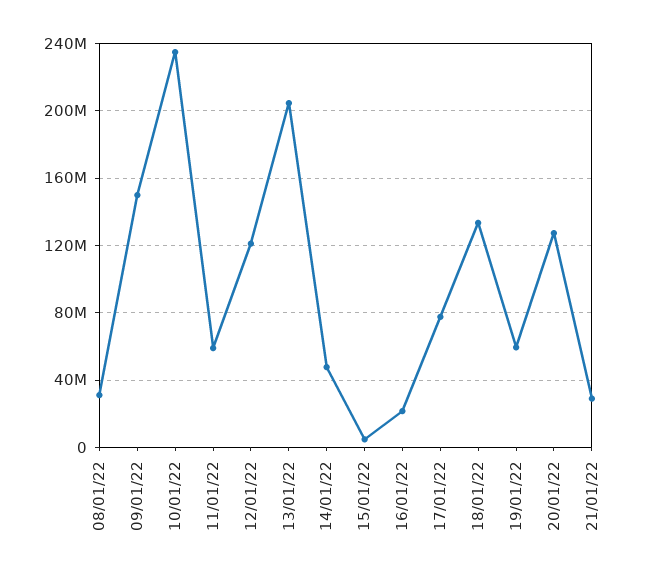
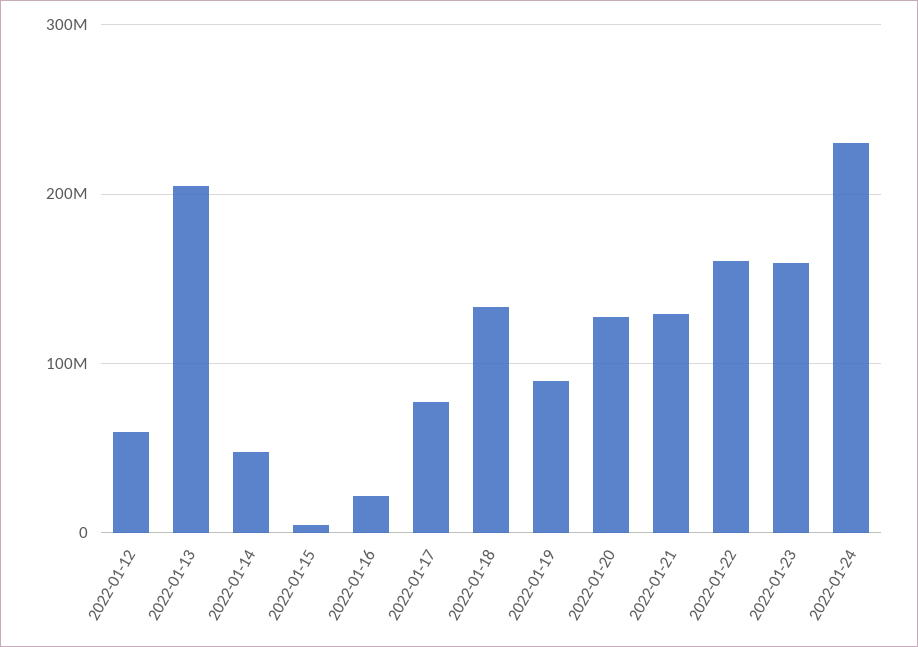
08/01/22: 30000000 -> none
09/01/22: 150000000 -> none
10/01/22: 235000000 -> none
11/01/22: 60000000 -> none
12/01/22: 120000000 -> 60000000
19/01/22: 60000000 -> 90000000
21/01/22: 30000000 -> 130000000
2022-01-22: none -> 160000000
2022-01-23: none -> 160000000
2022-01-24: none -> 230000000

